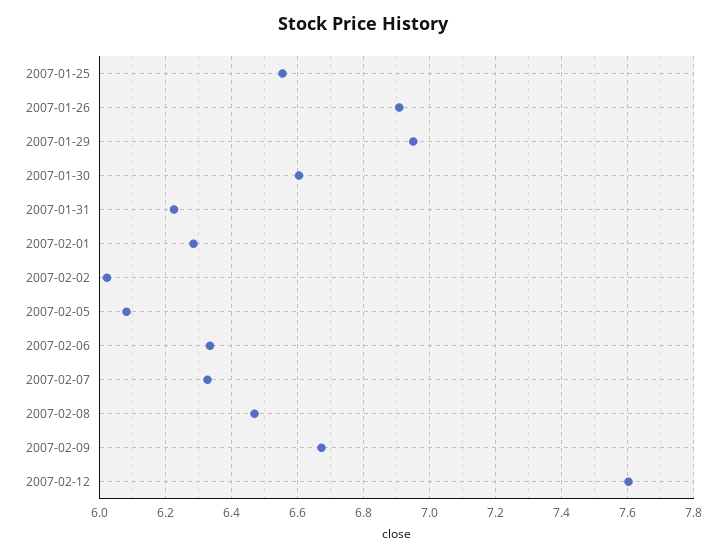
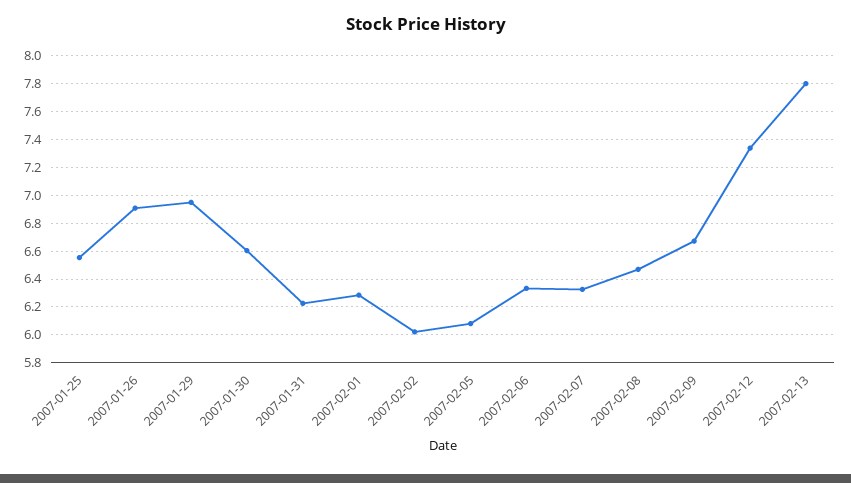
2007-02-12: 7.6 -> 7.35
2007-02-13: none -> 7.8

